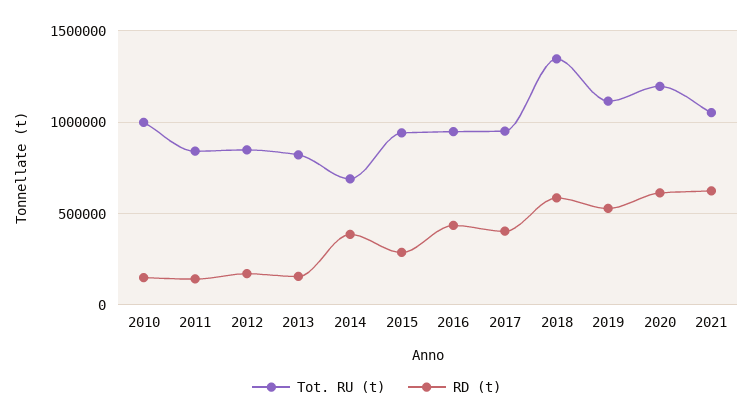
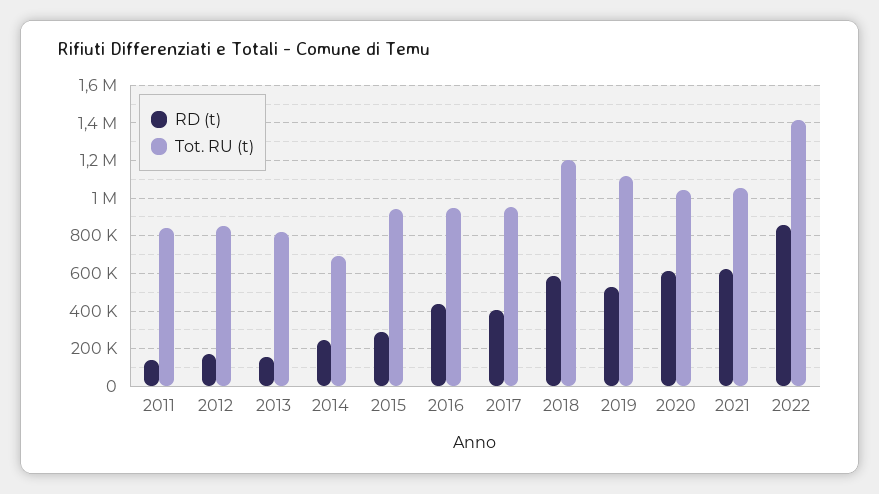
Tot. RU (t), 2010: 1000000 -> none
RD (t), 2010: 150000 -> none
RD (t), 2014: 400000 -> 250000
Tot. RU (t), 2018: 1350000 -> 1200000
Tot. RU (t), 2020: 1200000 -> 1050000
RD (t), 2022: none -> 850000
Tot. RU (t), 2022: none -> 1400000

